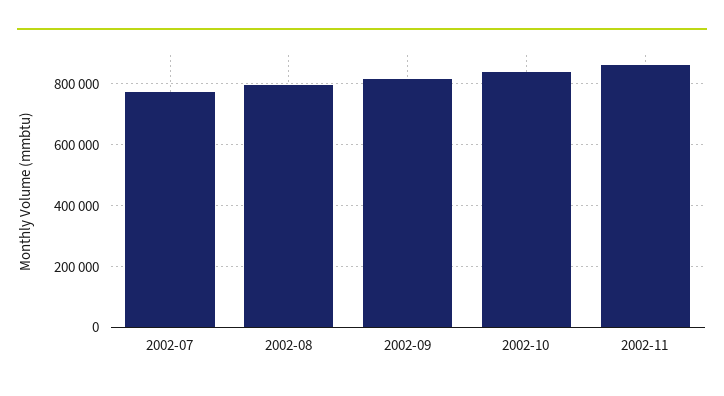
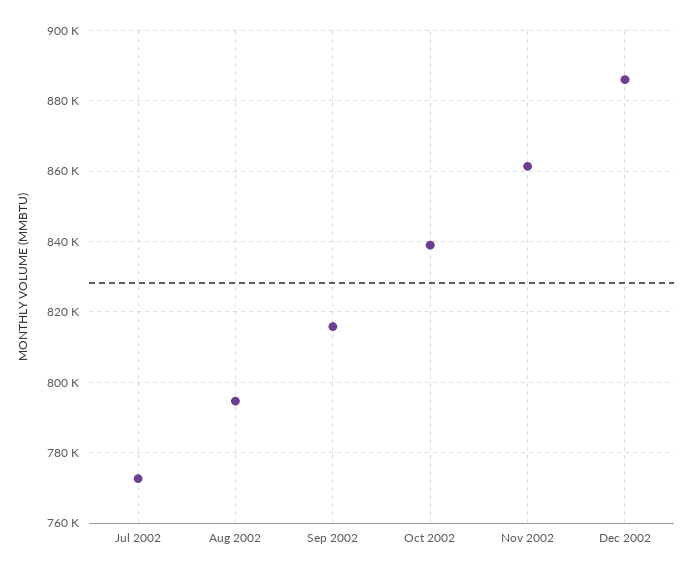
Dec 2002: none -> 886000

